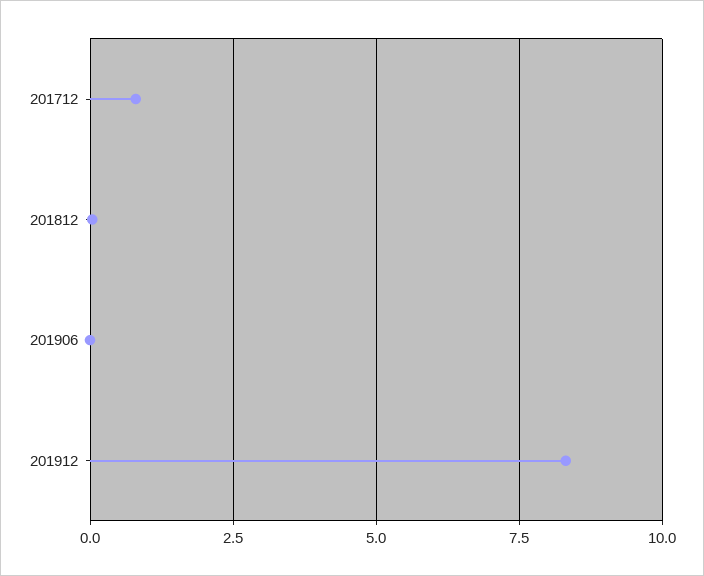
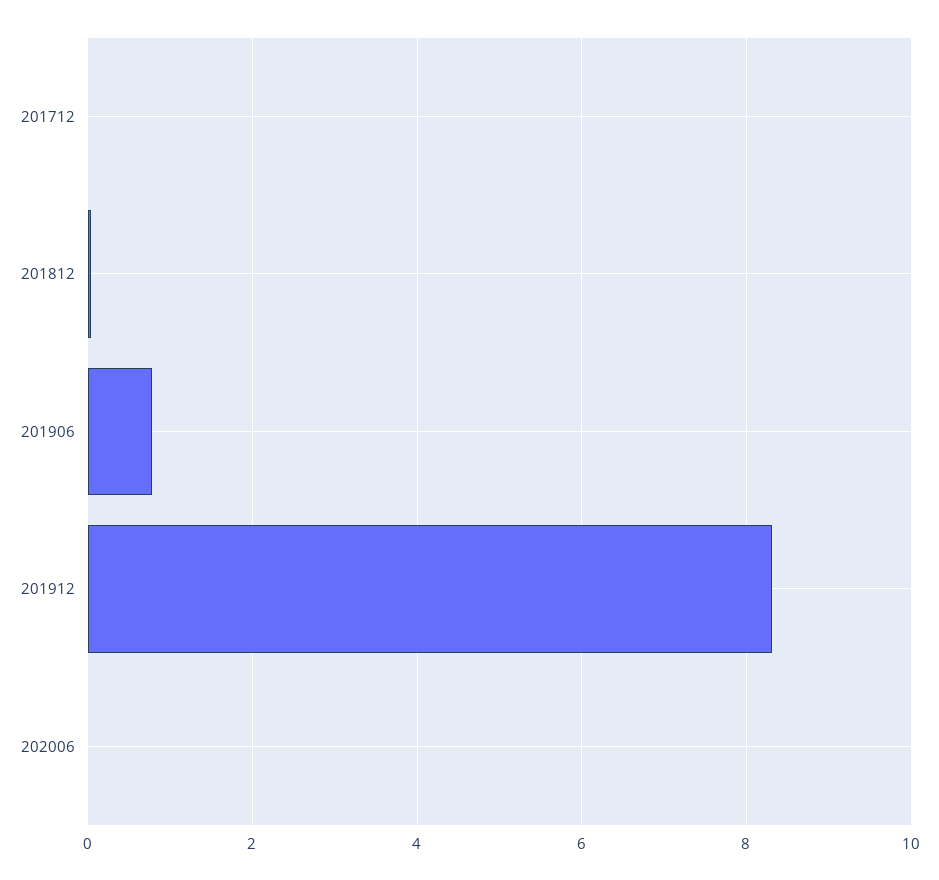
201712: 0.75 -> 0
201906: 0 -> 0.8
202006: none -> 0

